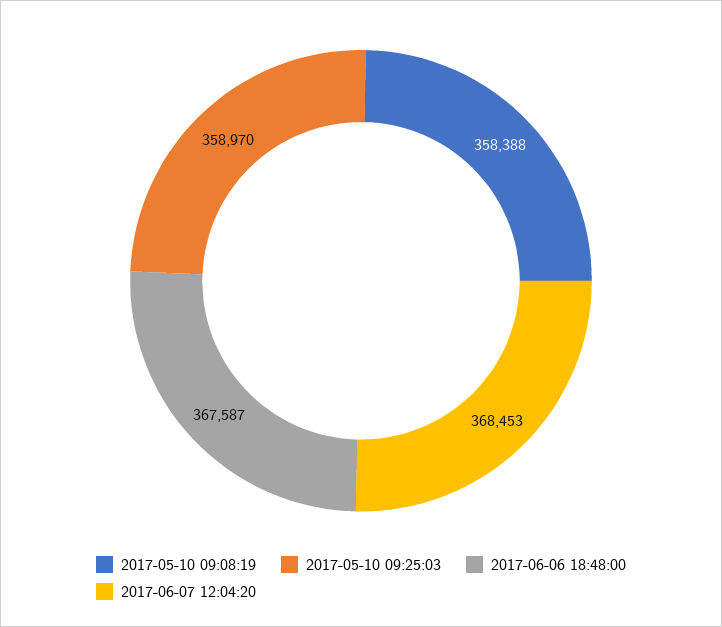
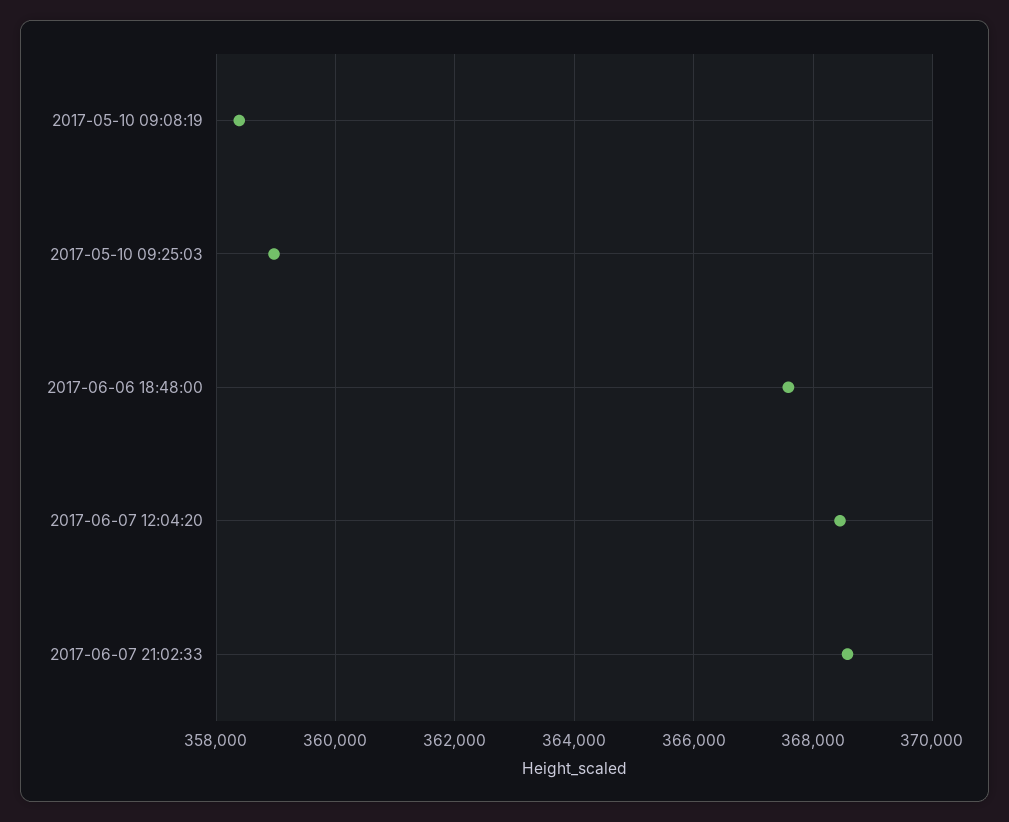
2017-06-07 21:02:33: none -> 368600

